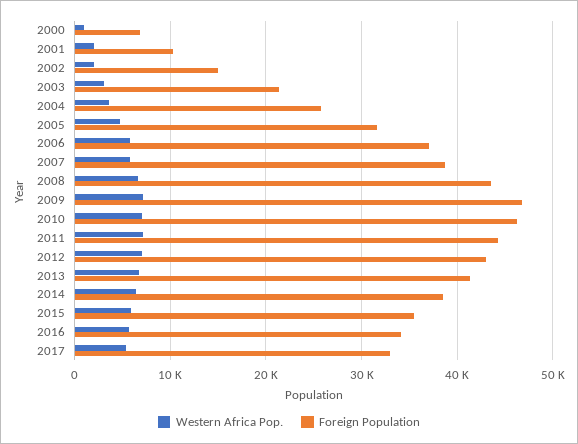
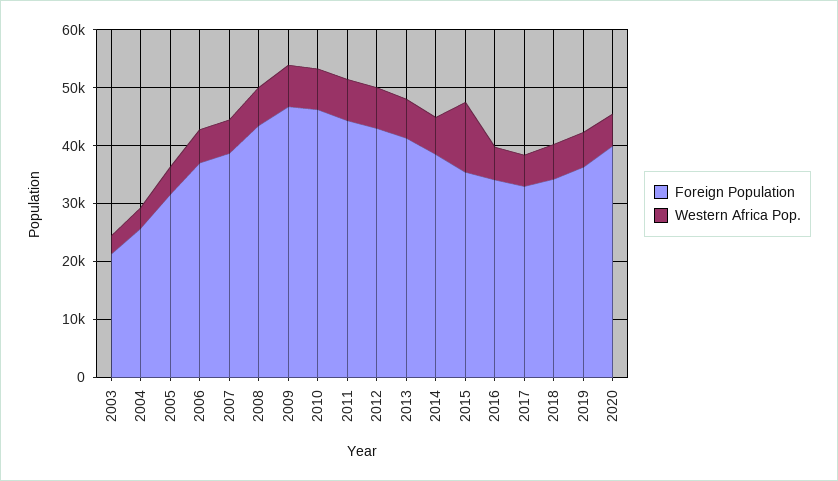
Western Africa Pop., 2000: 1000 -> none
Foreign Population, 2000: 7000 -> none
Western Africa Pop., 2001: 2000 -> none
Foreign Population, 2001: 10000 -> none
Western Africa Pop., 2002: 2000 -> none
Foreign Population, 2002: 15000 -> none
Western Africa Pop., 2015: 6000 -> 12000
Foreign Population, 2018: none -> 34000
Western Africa Pop., 2018: none -> 6000
Foreign Population, 2019: none -> 36000
Western Africa Pop., 2019: none -> 6000
Foreign Population, 2020: none -> 40000
Western Africa Pop., 2020: none -> 6000

